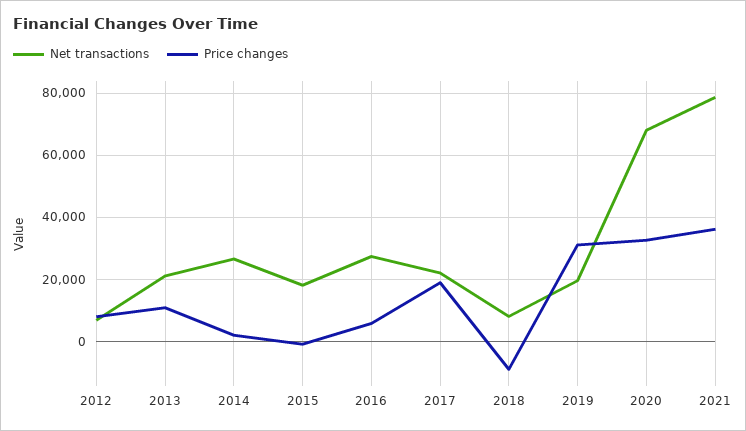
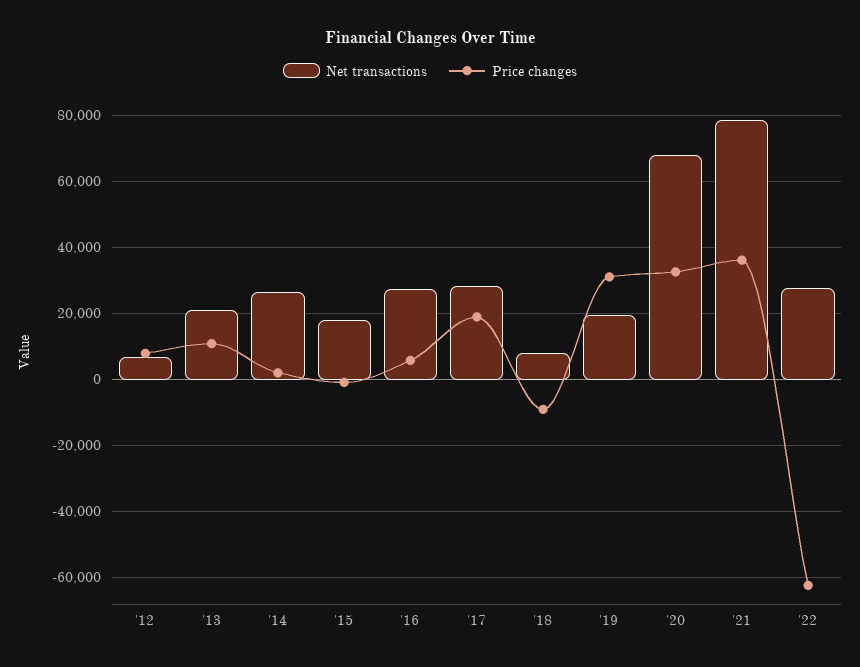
Net transactions, 2017: 22000 -> 28000
Net transactions, '22: none -> 28000
Price changes, '22: none -> -62000

